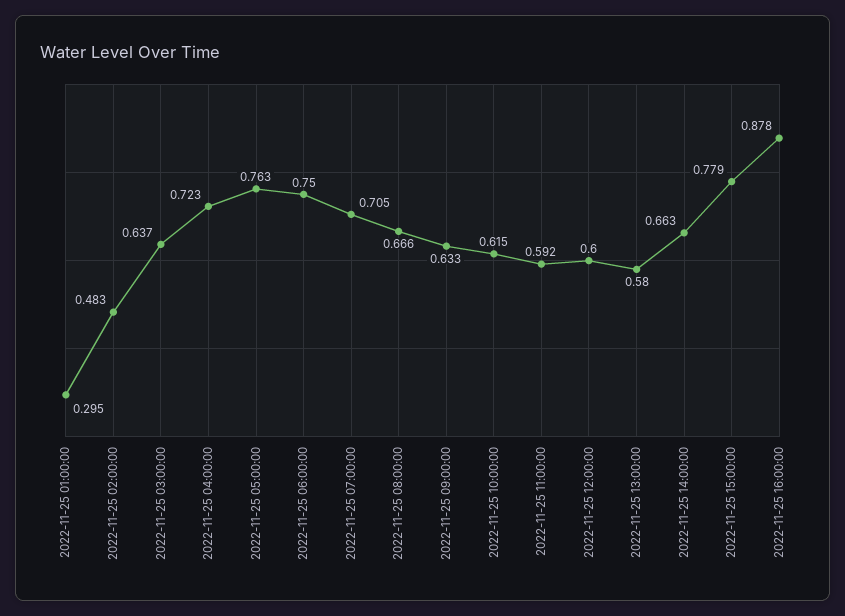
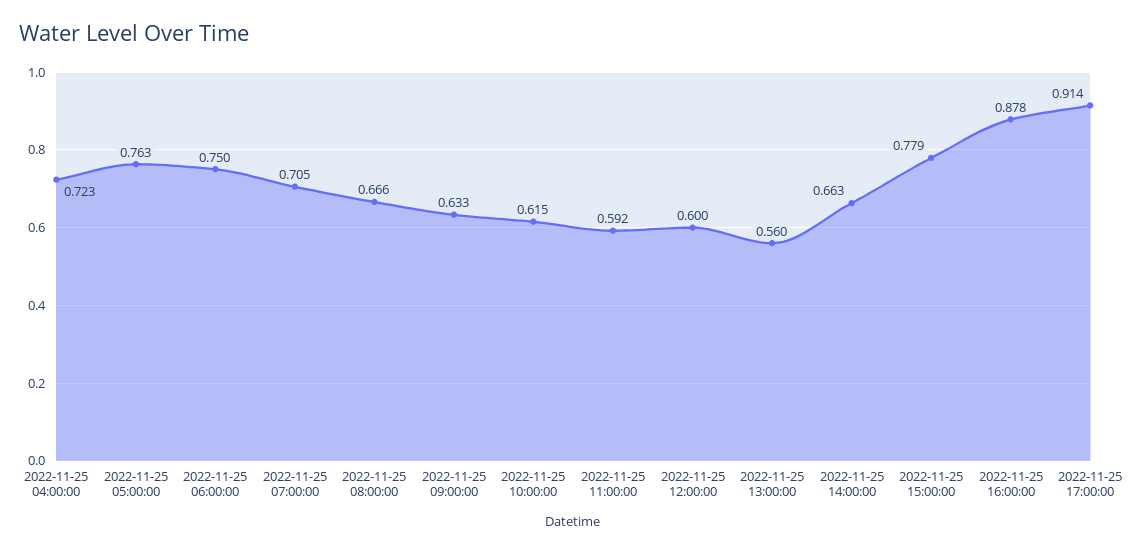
2022-11-25 01:00:00: 0.295 -> none
2022-11-25 02:00:00: 0.483 -> none
2022-11-25 03:00:00: 0.637 -> none
2022-11-25 13:00:00: 0.58 -> 0.56
2022-11-25 17:00:00: none -> 0.914

